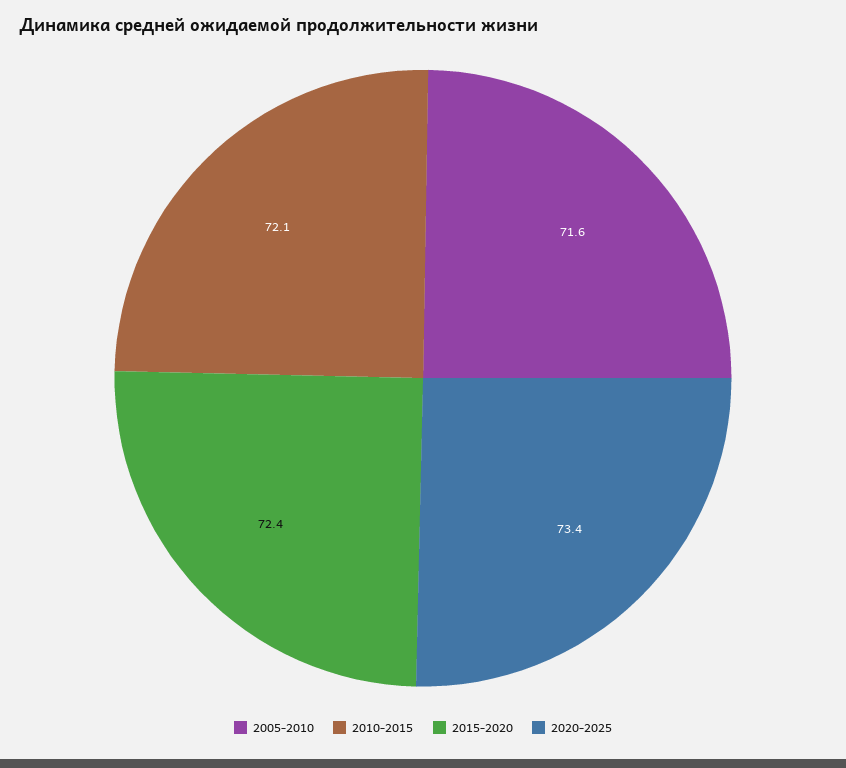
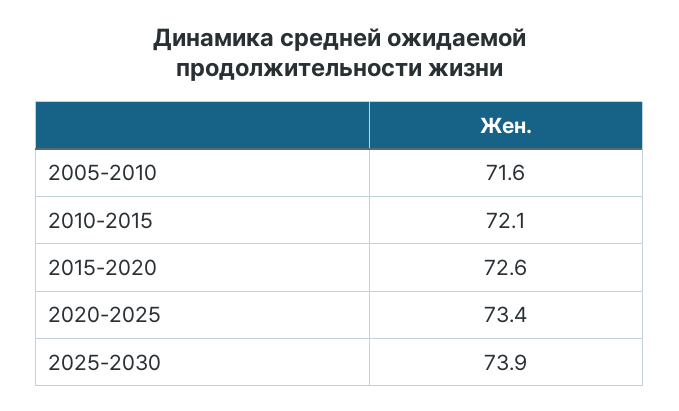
2015-2020: 72.4 -> 72.6
2025-2030: none -> 73.9

